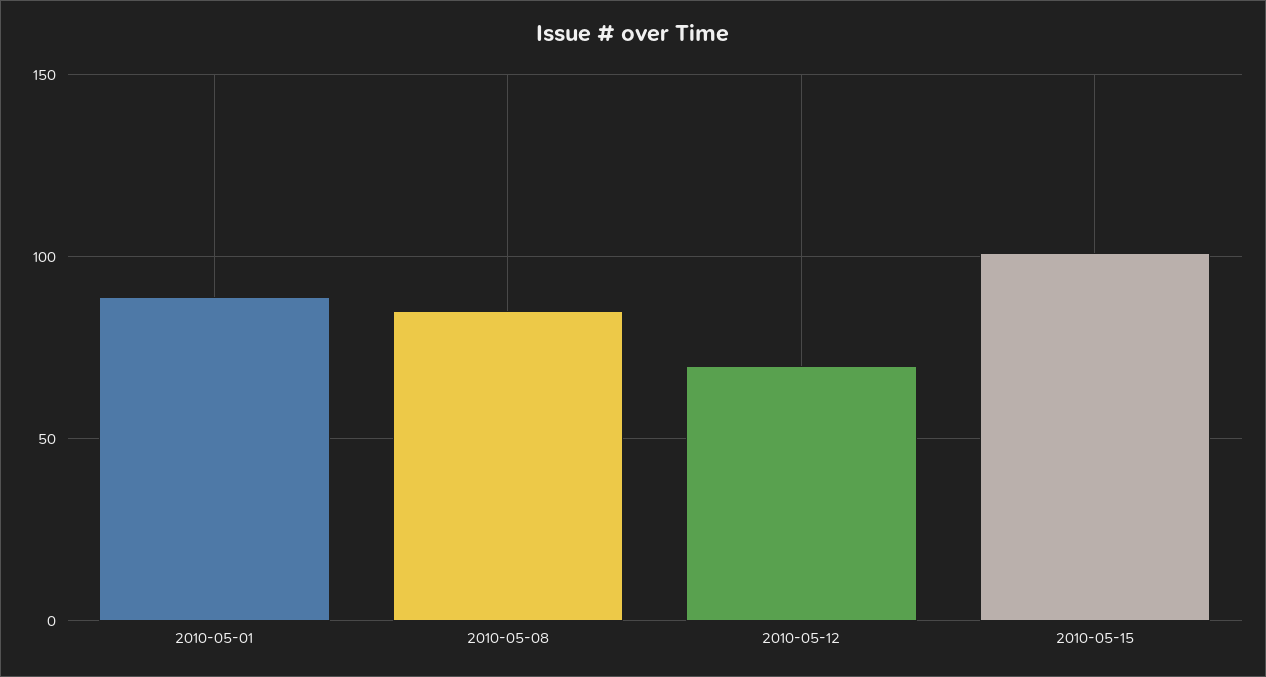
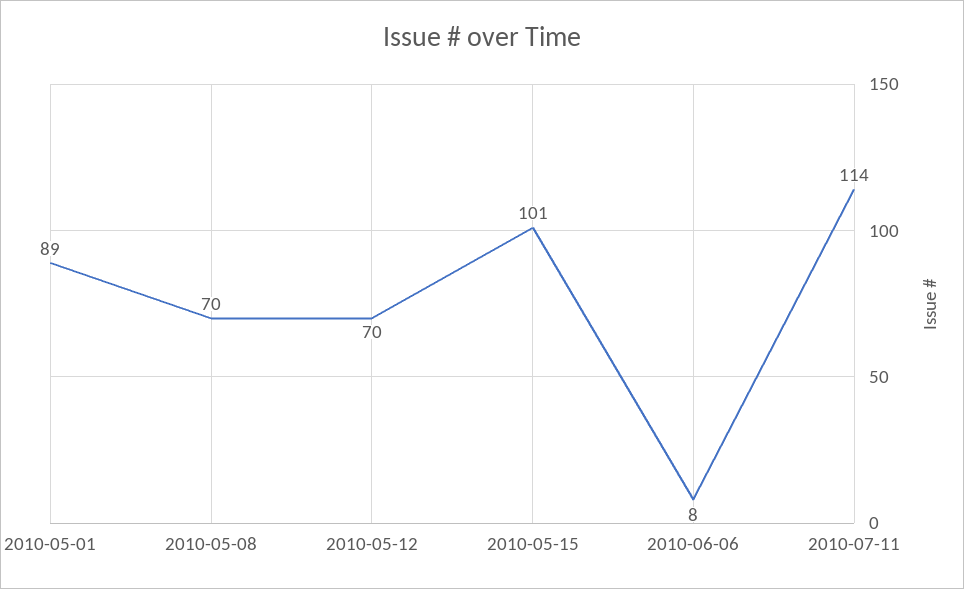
2010-05-08: 85 -> 70
2010-06-06: none -> 8
2010-07-11: none -> 114

